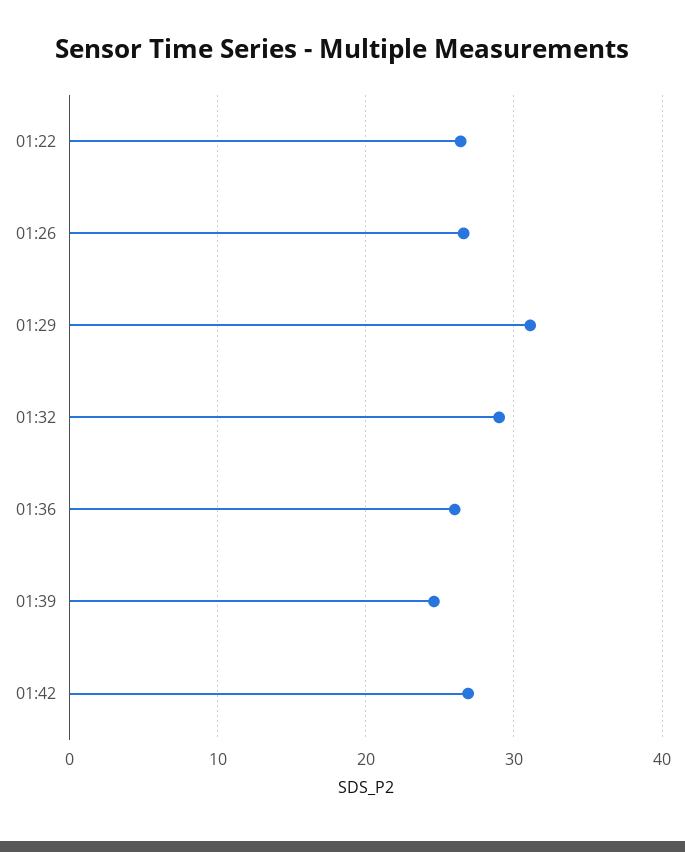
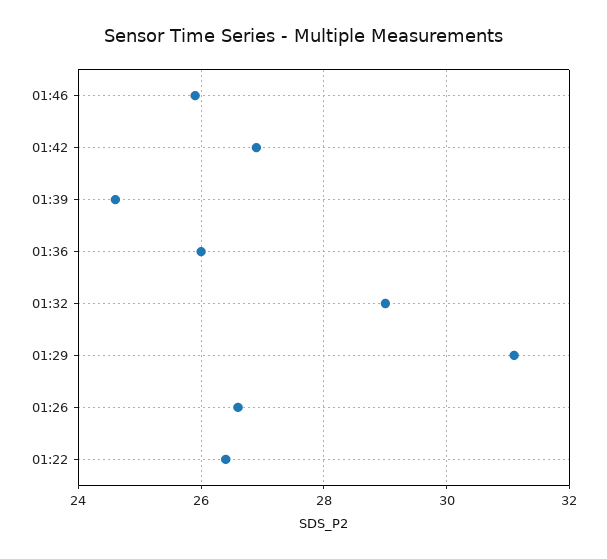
01:46: none -> 26

